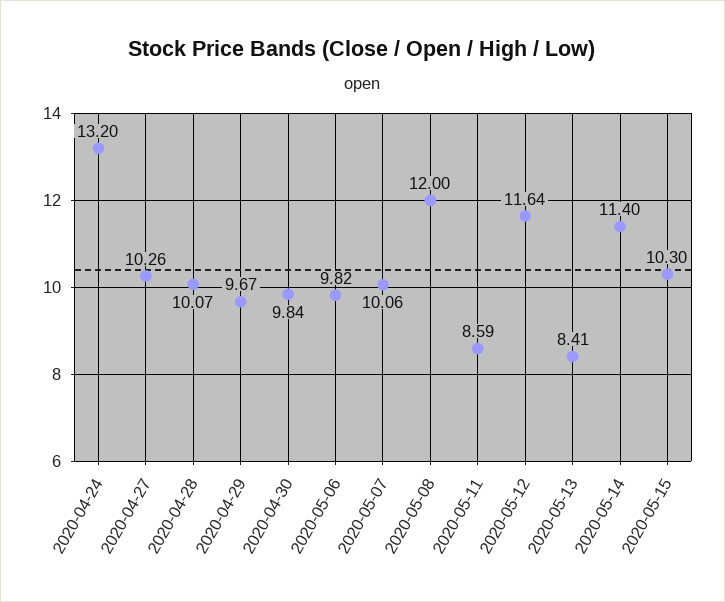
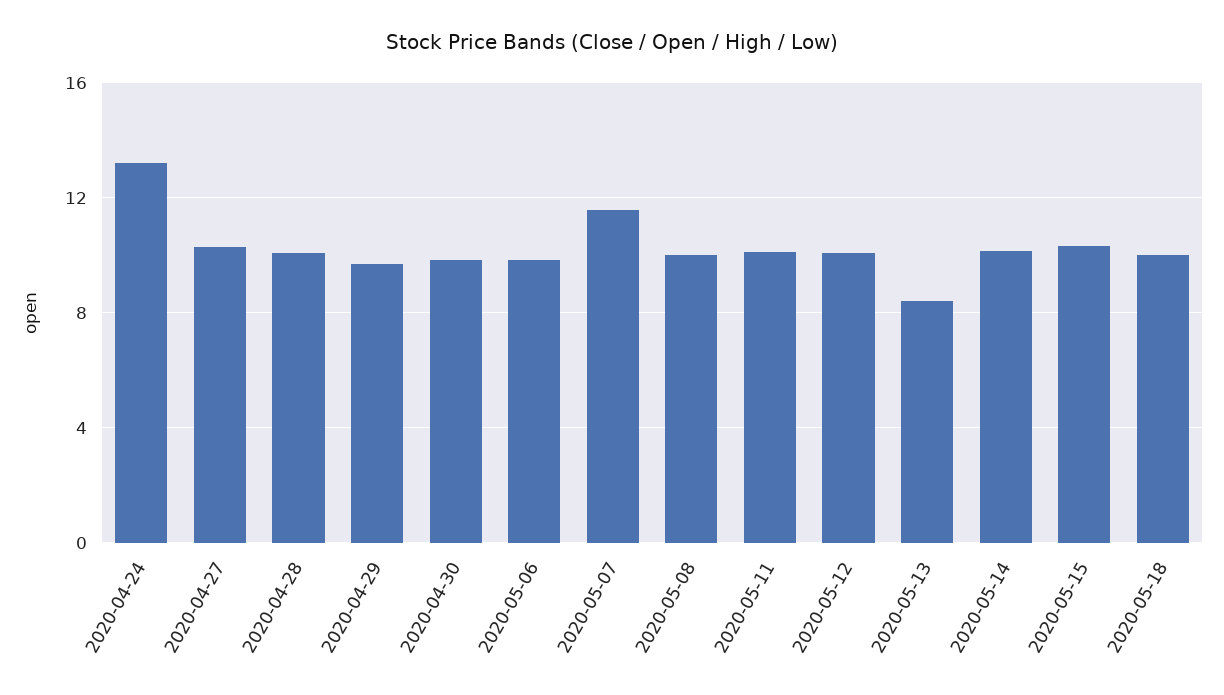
2020-05-07: 10.06 -> 11.5
2020-05-08: 12 -> 10
2020-05-11: 8.59 -> 10
2020-05-12: 11.64 -> 10
2020-05-14: 11.4 -> 10
2020-05-18: none -> 10

